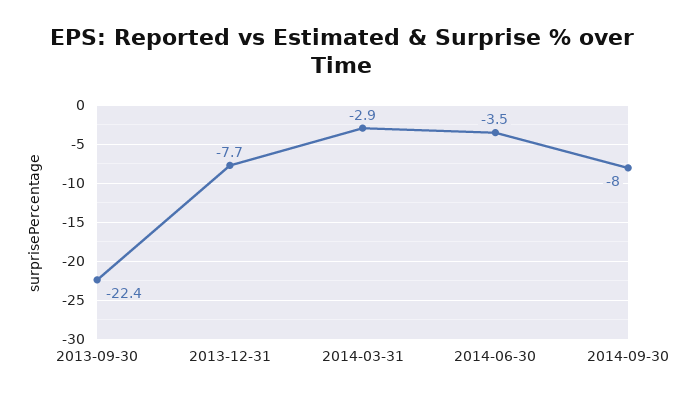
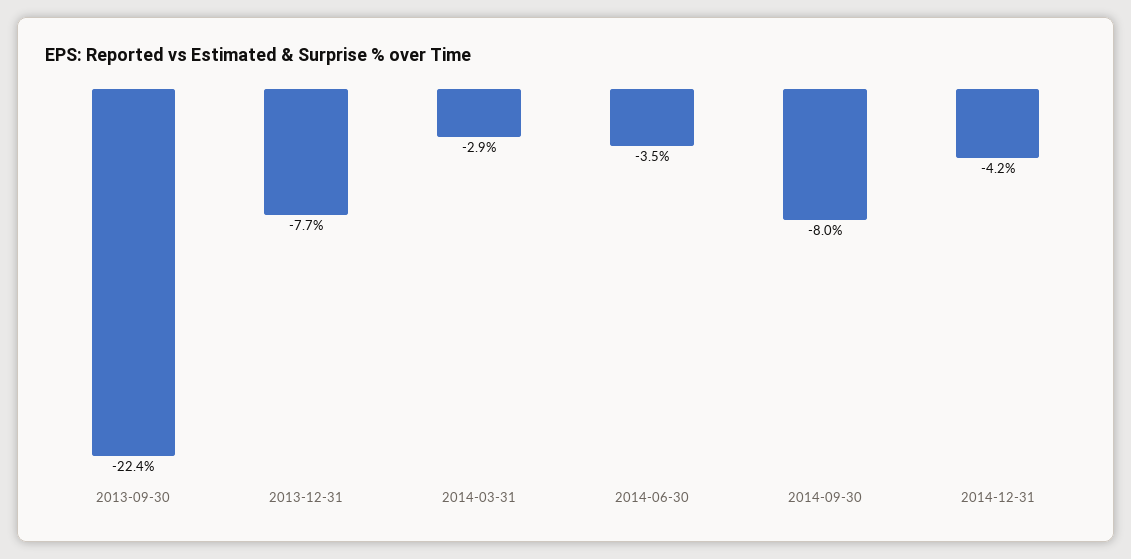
2014-12-31: none -> -4.2

